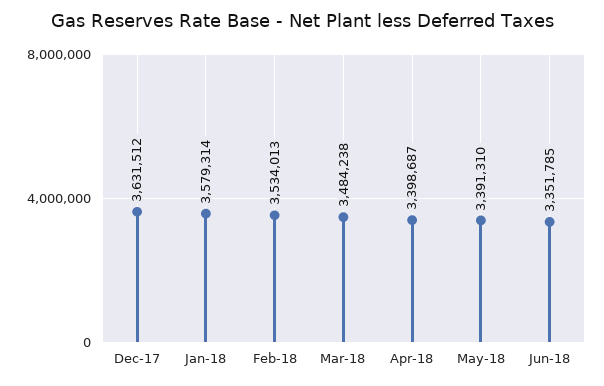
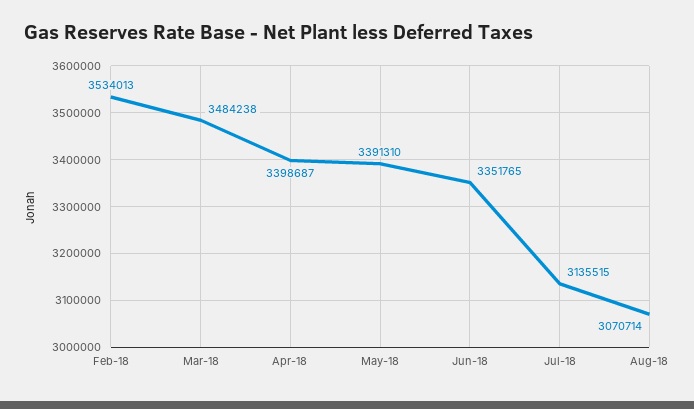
Dec-17: 3631512 -> none
Jan-18: 3579314 -> none
Jun-18: 3351785 -> 3351765
Jul-18: none -> 3135515
Aug-18: none -> 3070714

